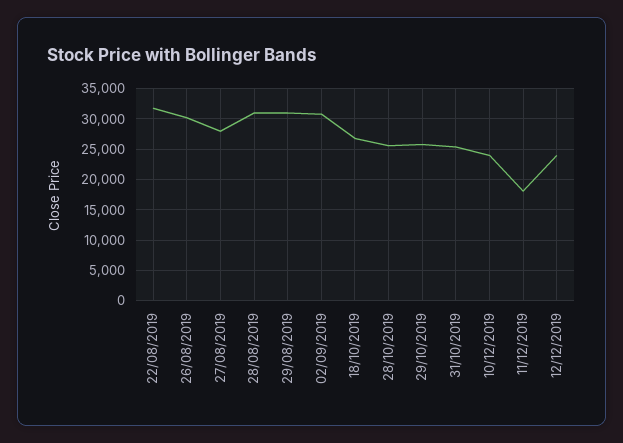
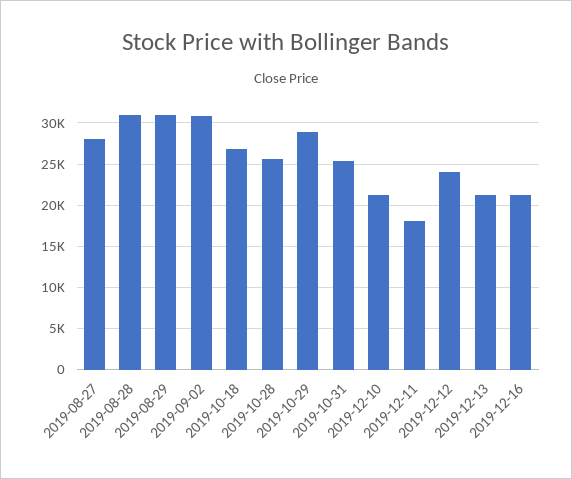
22/08/2019: 32000 -> none
26/08/2019: 30000 -> none
29/10/2019: 26000 -> 29000
10/12/2019: 24000 -> 21000
2019-12-13: none -> 21000
2019-12-16: none -> 21000

